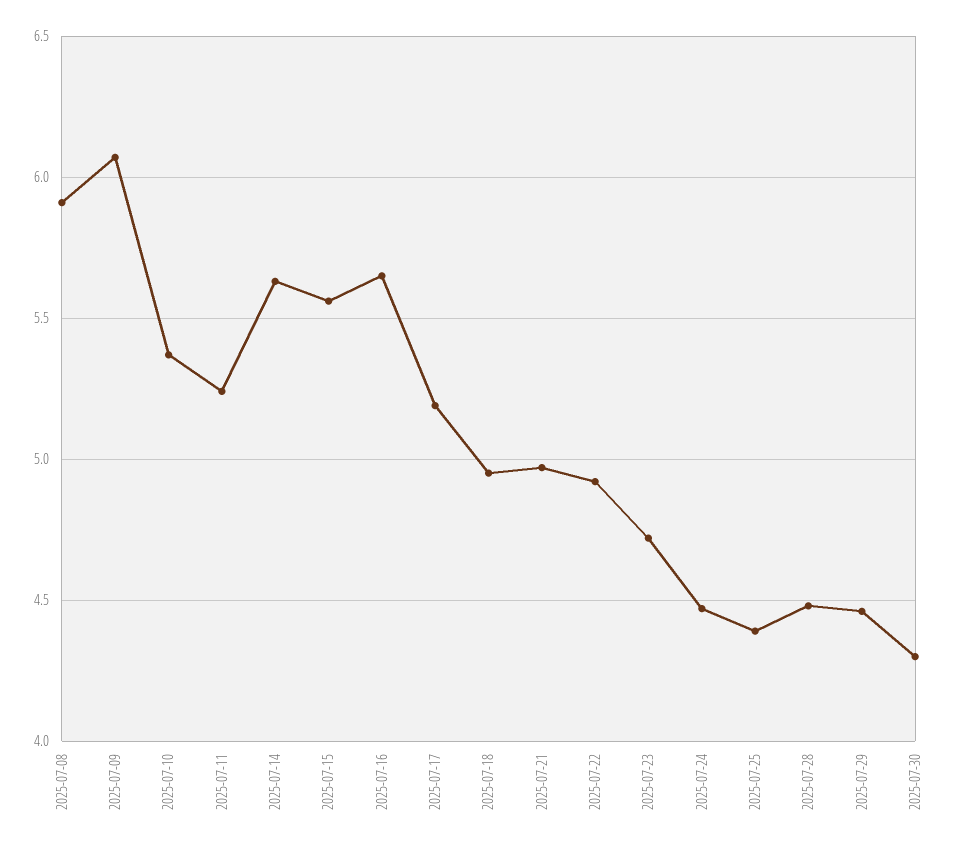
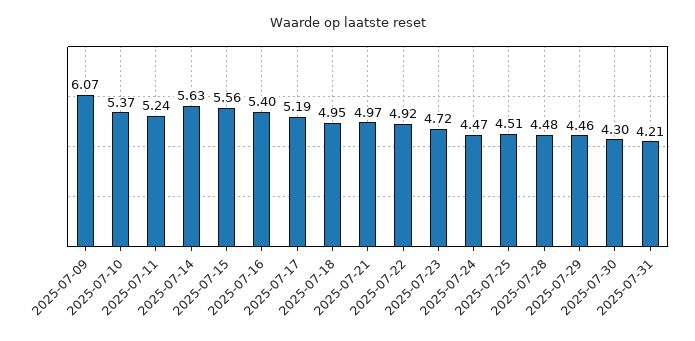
2025-07-08: 5.9 -> none
2025-07-16: 5.65 -> 5.4
2025-07-25: 4.4 -> 4.51
2025-07-31: none -> 4.21

